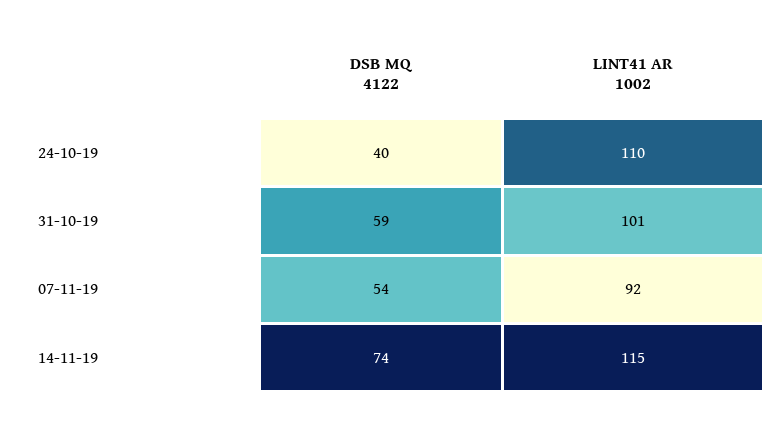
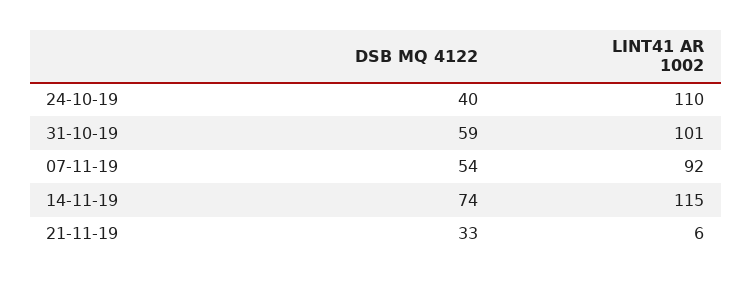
DSB MQ 4122, 21-11-19: none -> 33
LINT41 AR 1002, 21-11-19: none -> 6

